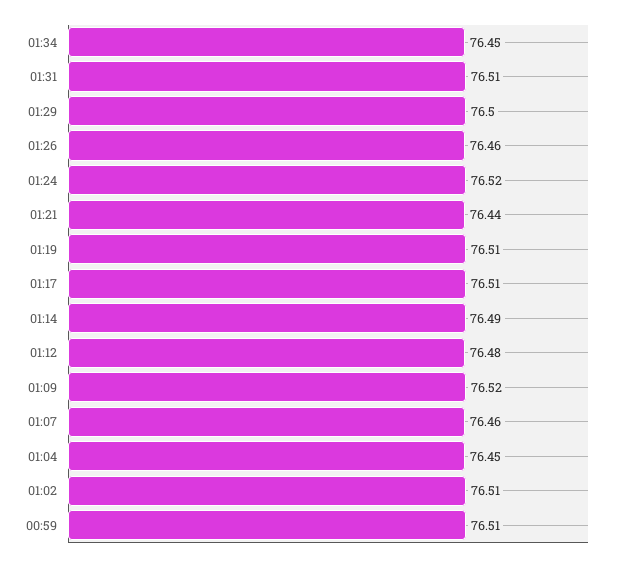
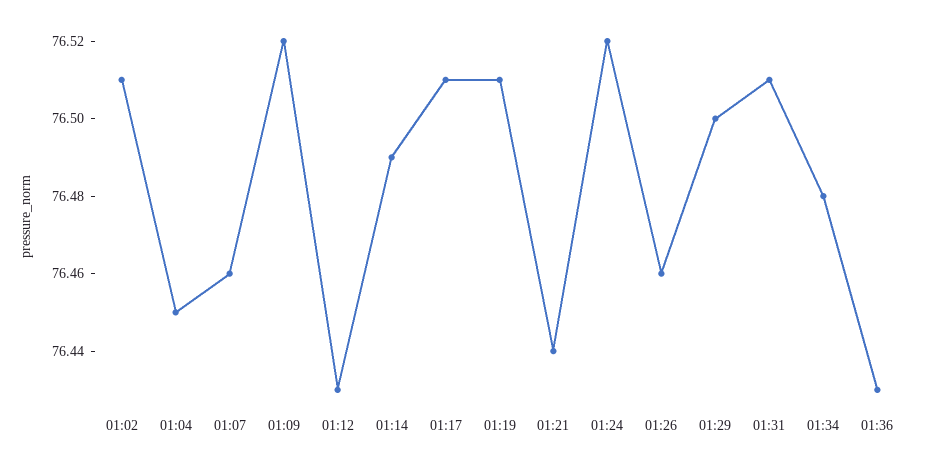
01:34: 76.45 -> 76.48
01:12: 76.48 -> 76.43
00:59: 76.51 -> none
01:36: none -> 76.43

